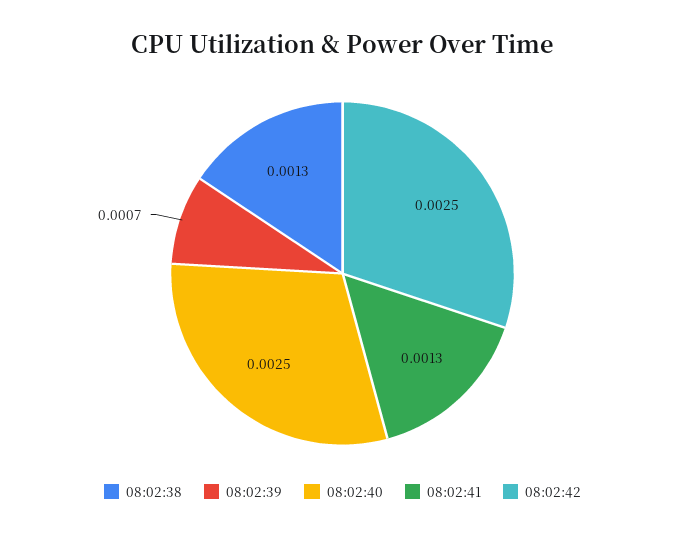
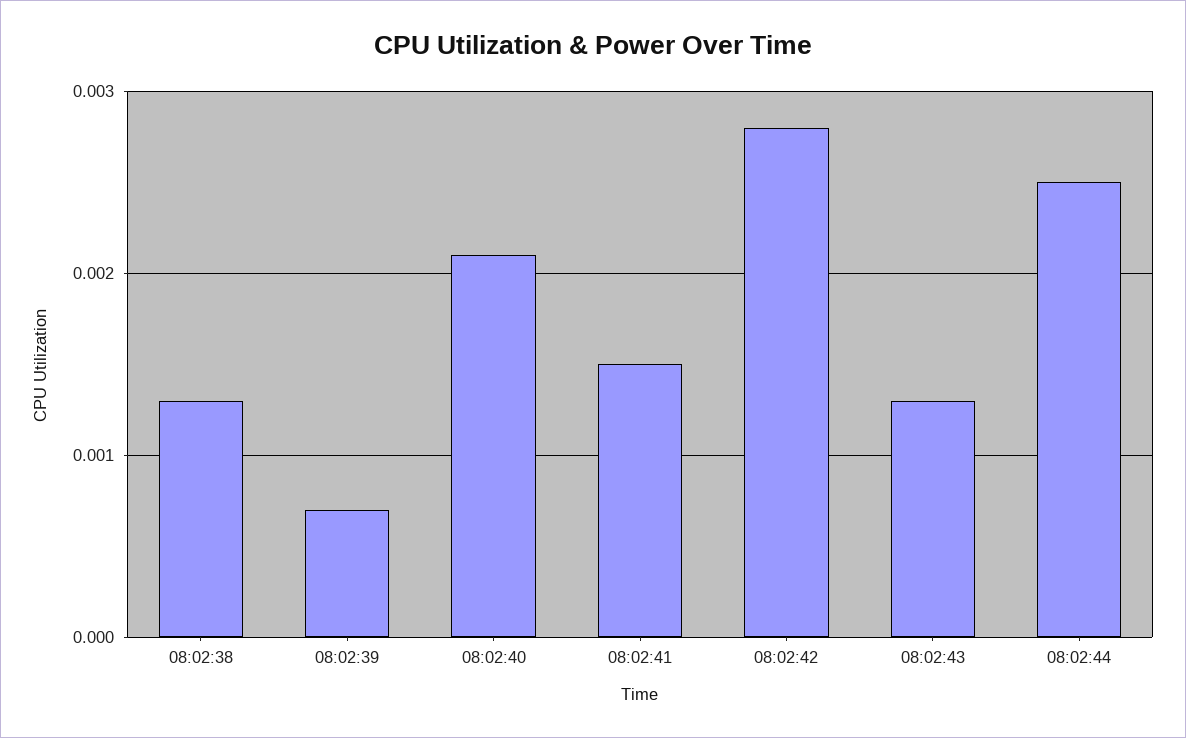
08:02:40: 0.0025 -> 0.0021
08:02:41: 0.0013 -> 0.0015
08:02:42: 0.0025 -> 0.0028
08:02:43: none -> 0.0013
08:02:44: none -> 0.0025

